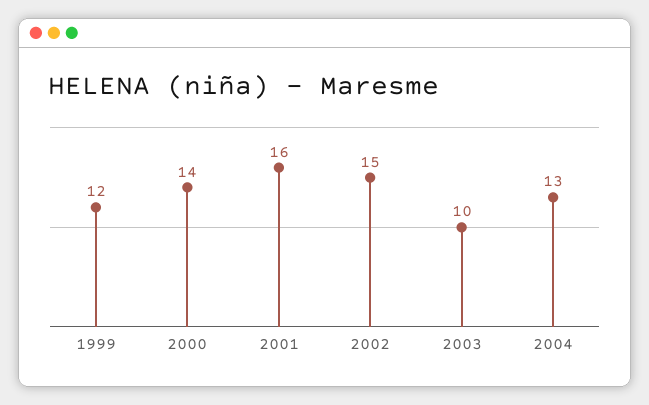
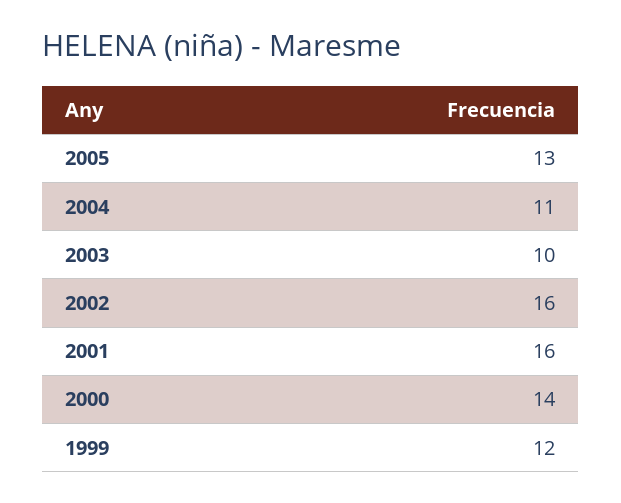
2002: 15 -> 16
2004: 13 -> 11
2005: none -> 13

